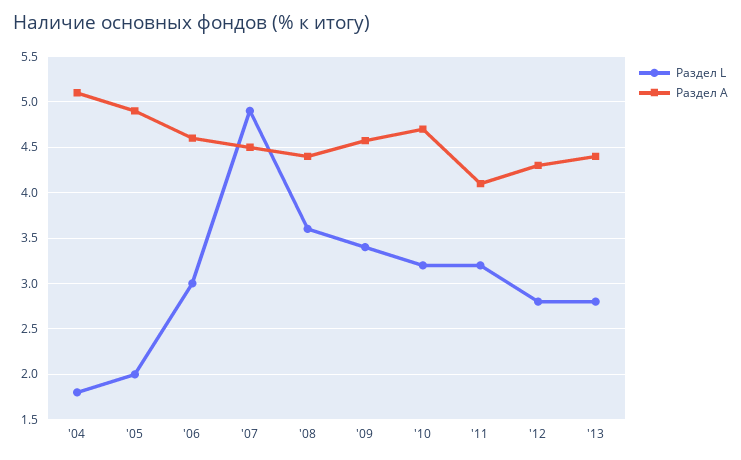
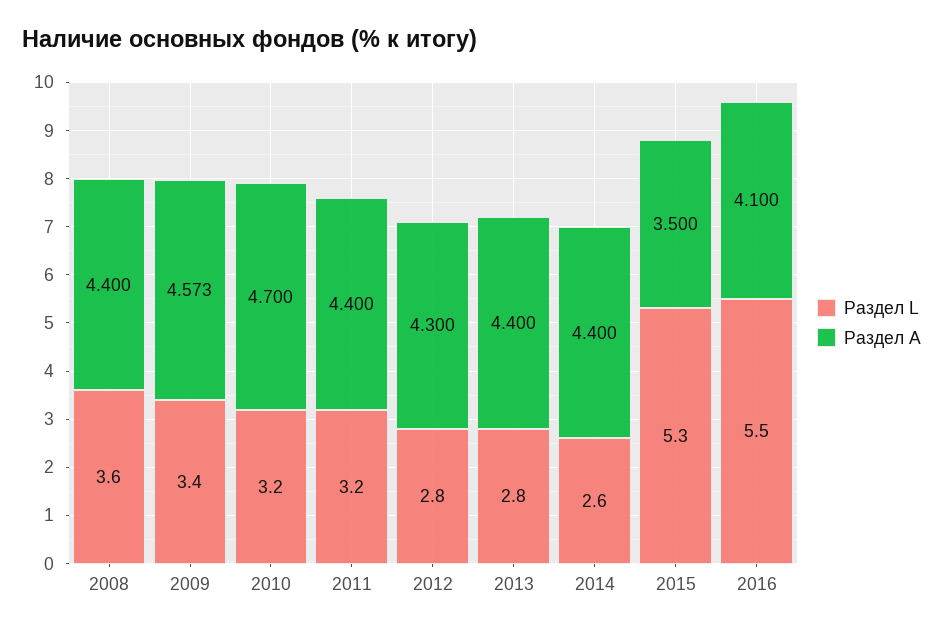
Раздел L, '04: 1.8 -> none
Раздел А, '04: 5.1 -> none
Раздел L, '05: 2 -> none
Раздел А, '05: 4.9 -> none
Раздел L, '06: 3 -> none
Раздел А, '06: 4.6 -> none
Раздел L, '07: 4.9 -> none
Раздел А, '07: 4.5 -> none
Раздел А, '11: 4.1 -> 4.4
Раздел L, 2014: none -> 2.6
Раздел А, 2014: none -> 4.4
Раздел L, 2015: none -> 5.3
Раздел А, 2015: none -> 3.5
Раздел L, 2016: none -> 5.5
Раздел А, 2016: none -> 4.1

